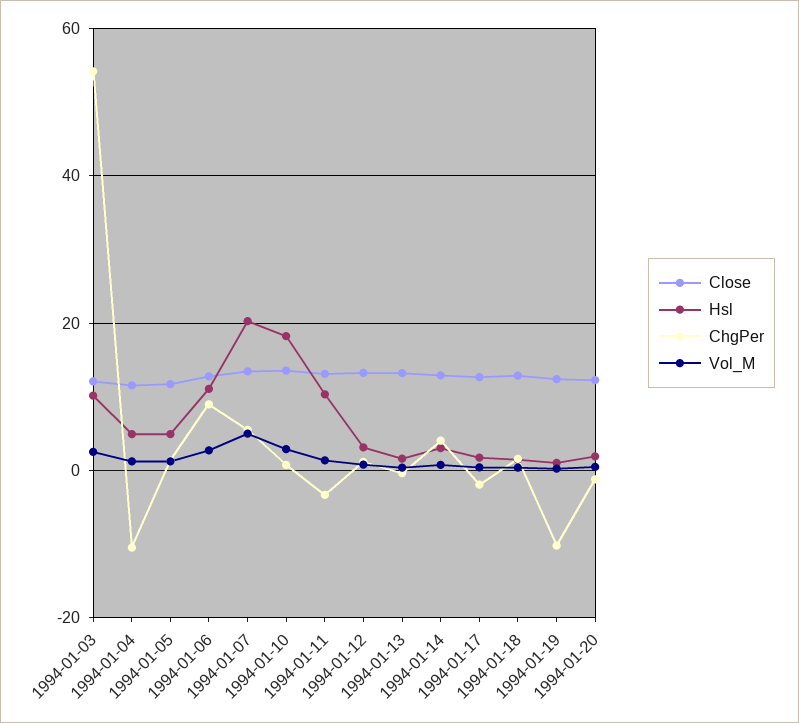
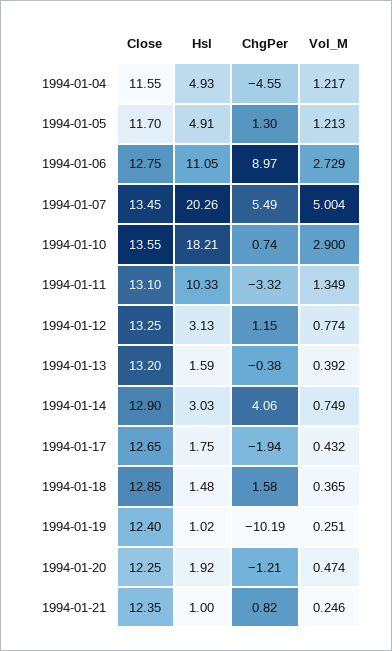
Close, 1994-01-03: 12 -> none
Hsl, 1994-01-03: 10 -> none
ChgPer, 1994-01-03: 54 -> none
Vol_M, 1994-01-03: 2 -> none
ChgPer, 1994-01-04: -10 -> -4.55
Close, 1994-01-21: none -> 12.35
Hsl, 1994-01-21: none -> 1
ChgPer, 1994-01-21: none -> 0.82
Vol_M, 1994-01-21: none -> 0.246

